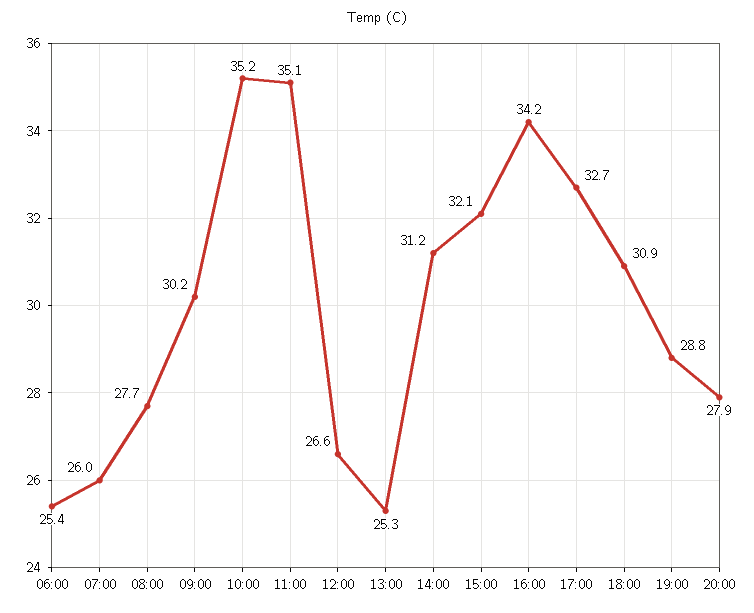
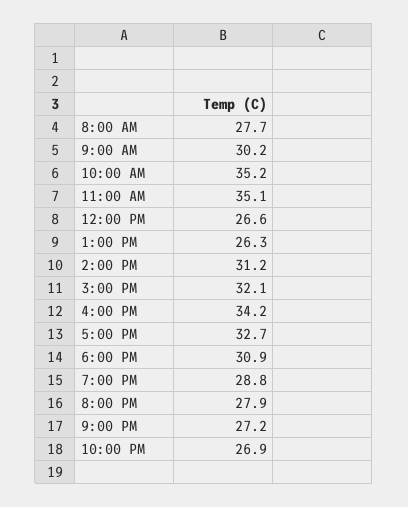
06:00: 25.4 -> none
07:00: 26 -> none
13:00: 25.3 -> 26.3
9:00 PM: none -> 27.2
10:00 PM: none -> 26.9

